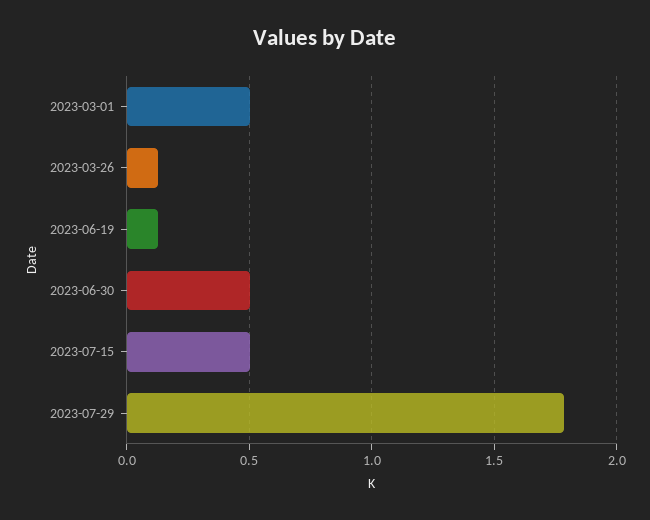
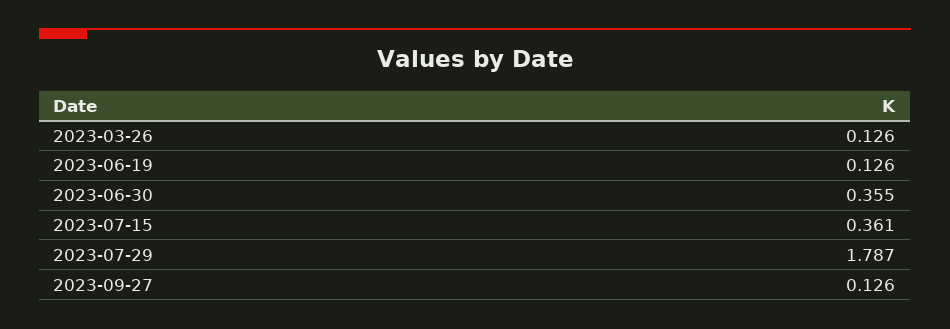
2023-03-01: 0.5 -> none
2023-06-30: 0.5 -> 0.355
2023-07-15: 0.5 -> 0.361
2023-09-27: none -> 0.126

